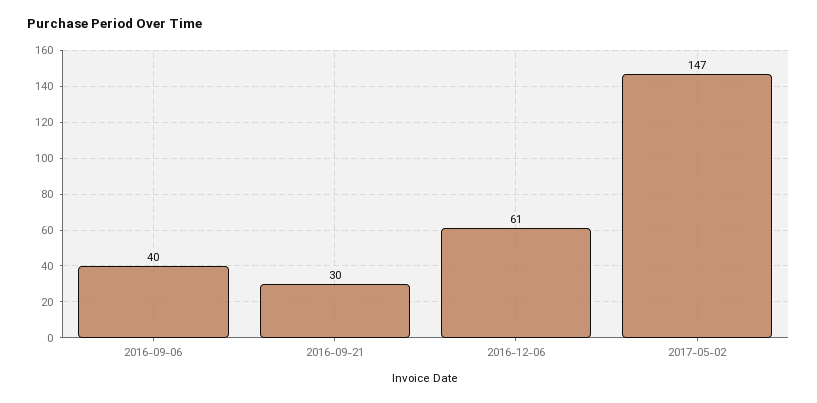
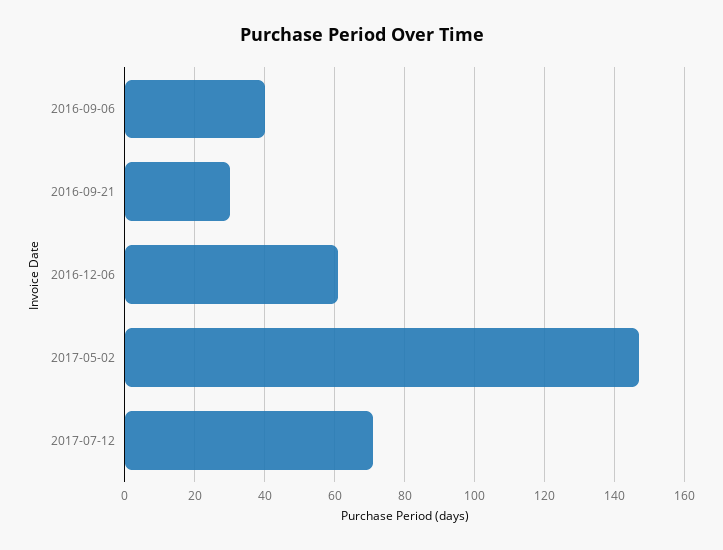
2017-07-12: none -> 70

